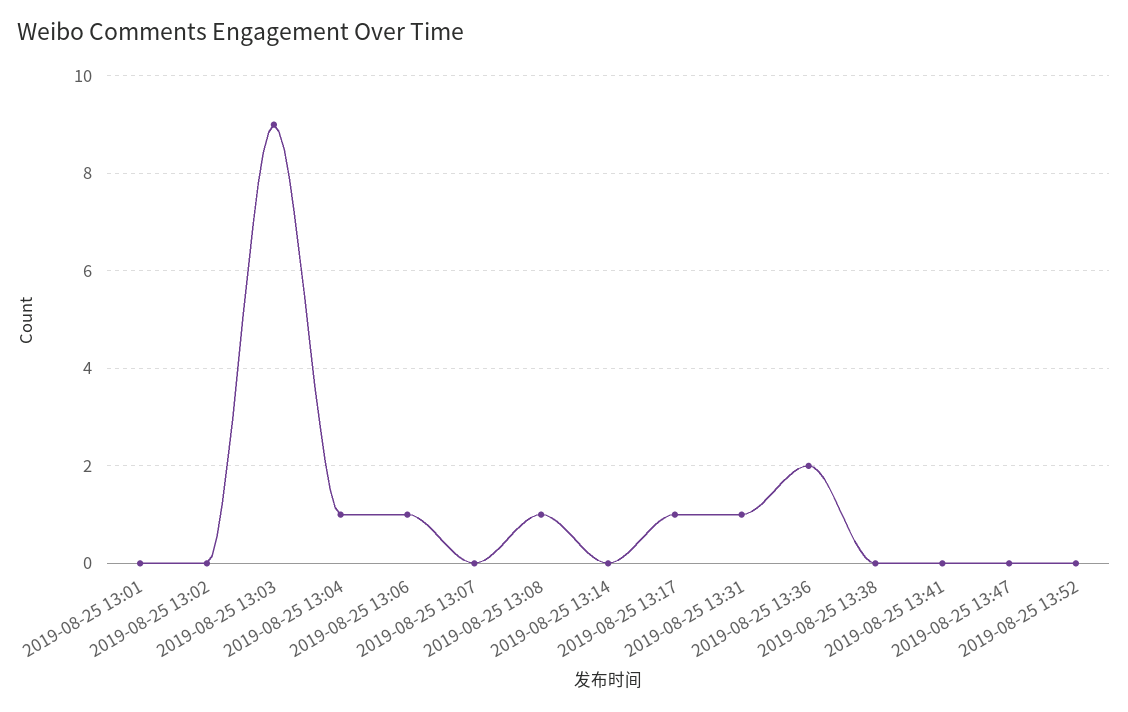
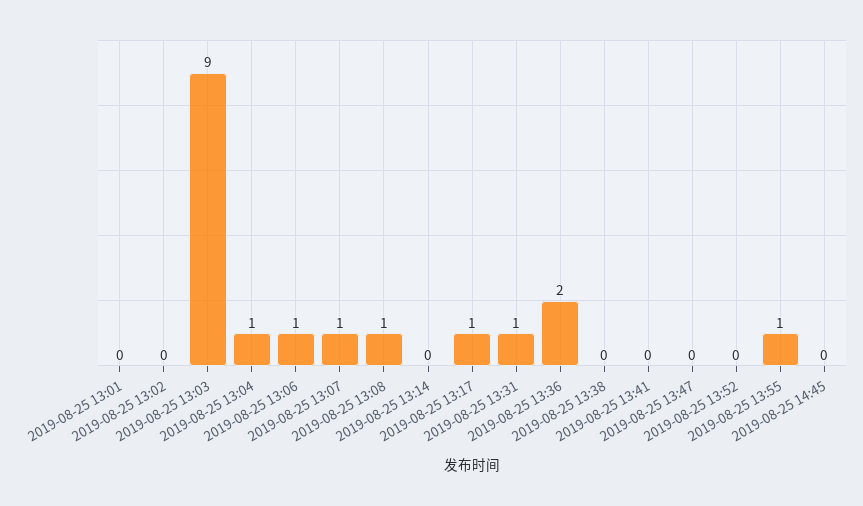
2019-08-25 13:07: 0 -> 1
2019-08-25 13:55: none -> 1
2019-08-25 14:45: none -> 0

